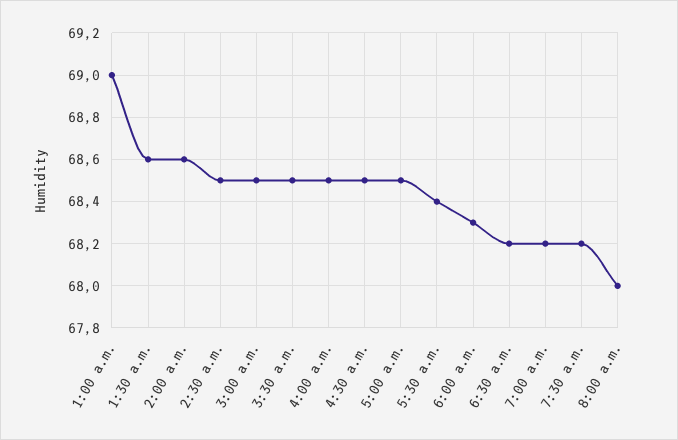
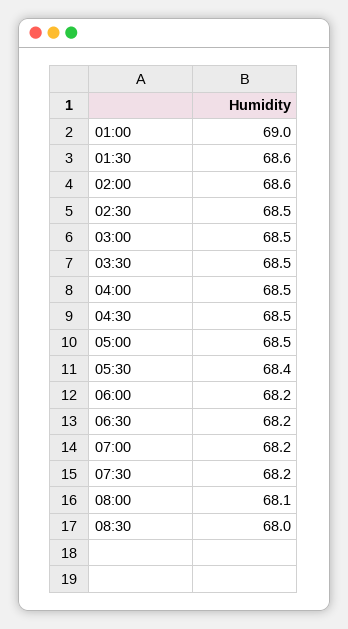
6:00 a.m.: 68.3 -> 68.2
8:00 a.m.: 68 -> 68.1
08:30: none -> 68

